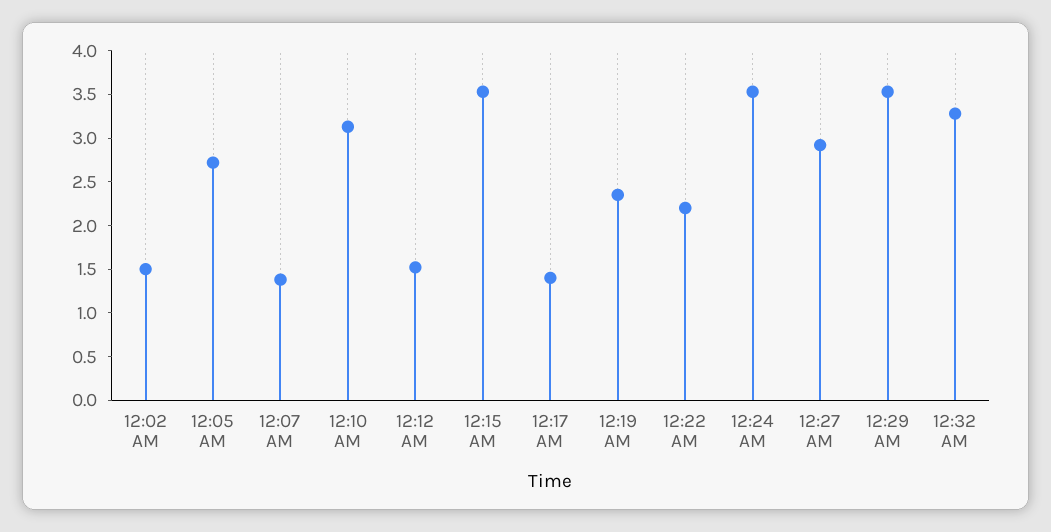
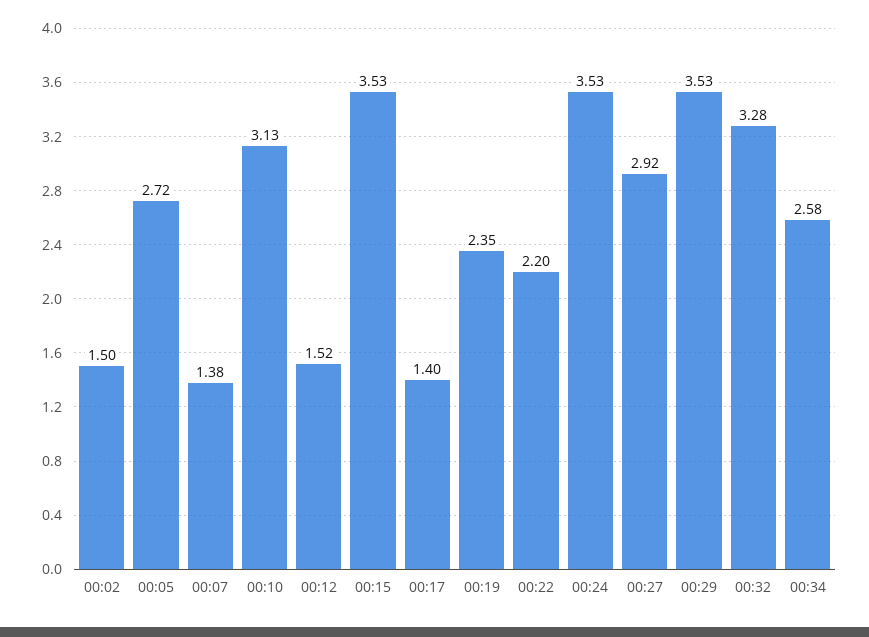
00:34: none -> 2.58

